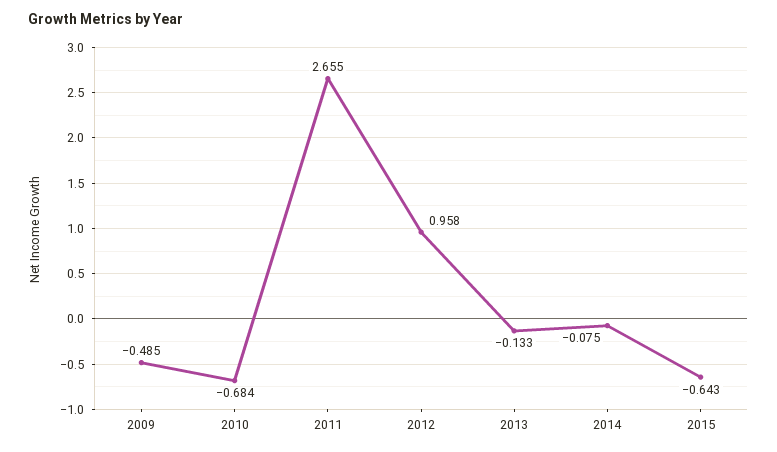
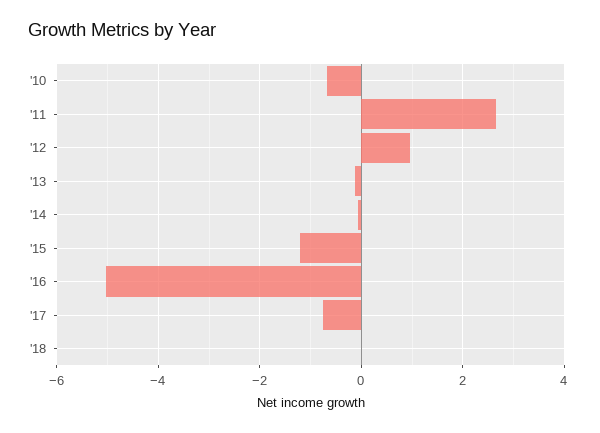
2009: -0.485 -> none
2015: -0.643 -> -1.2
'16: none -> -5
'17: none -> -0.8
'18: none -> 0

